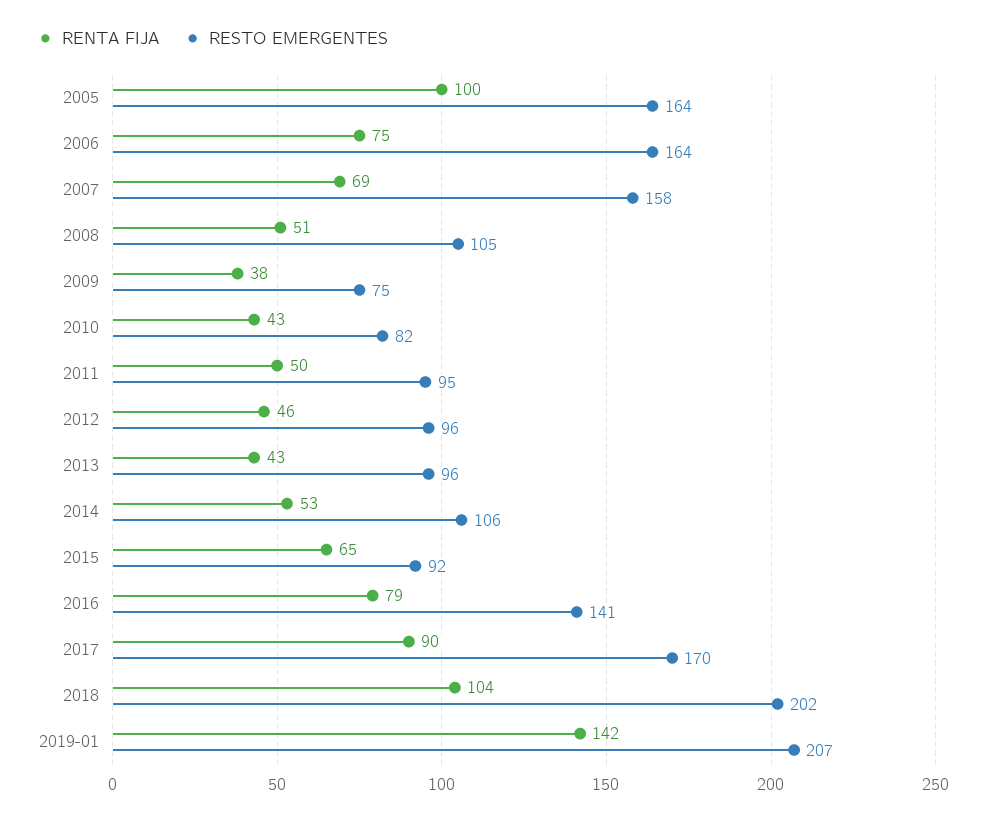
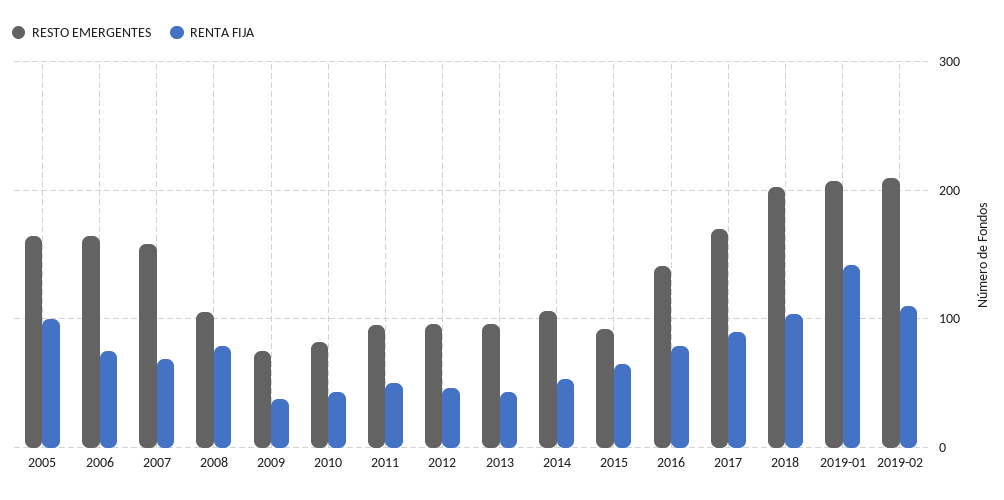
RENTA FIJA, 2008: 51 -> 80
RESTO EMERGENTES, 2019-02: none -> 210
RENTA FIJA, 2019-02: none -> 110

